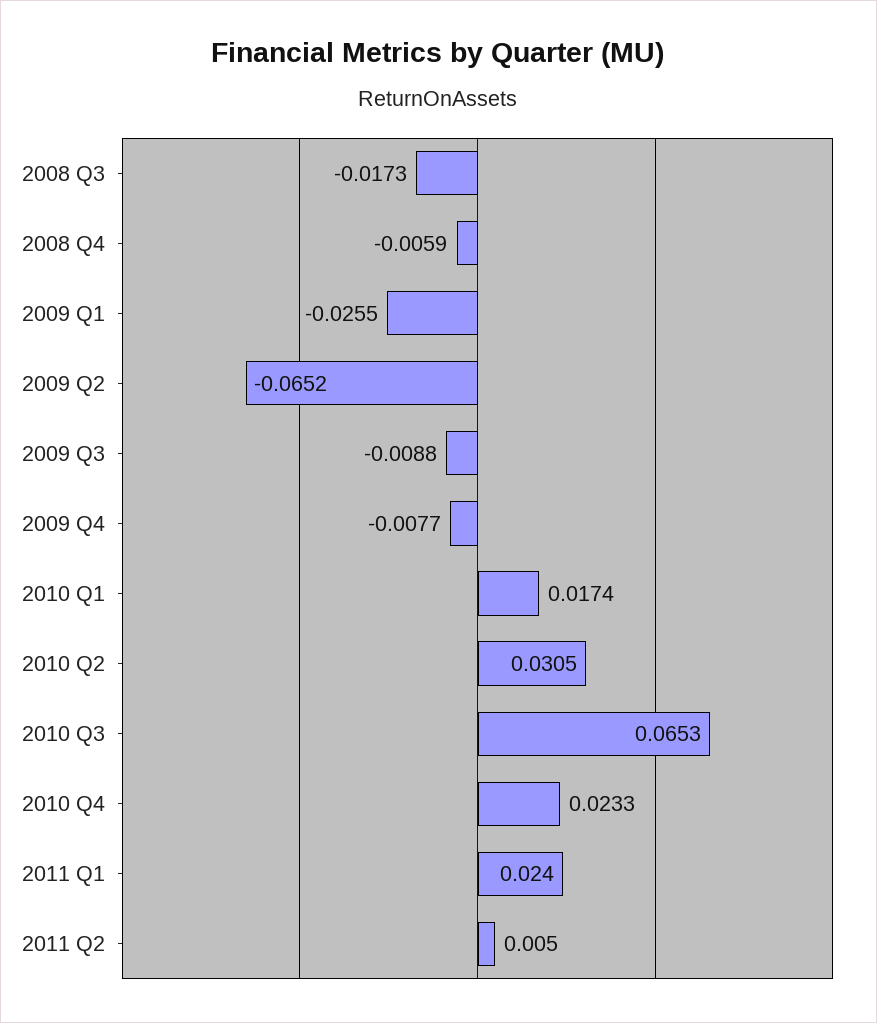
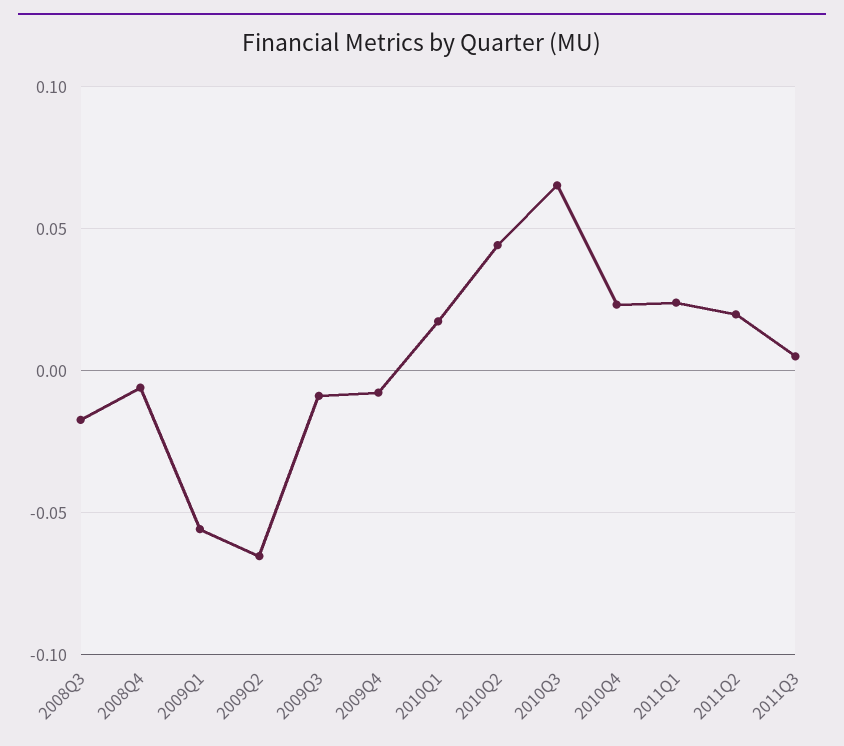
2009 Q1: -0.0255 -> -0.055
2010 Q2: 0.0305 -> 0.045
2011 Q2: 0.005 -> 0.02
2011Q3: none -> 0.005

